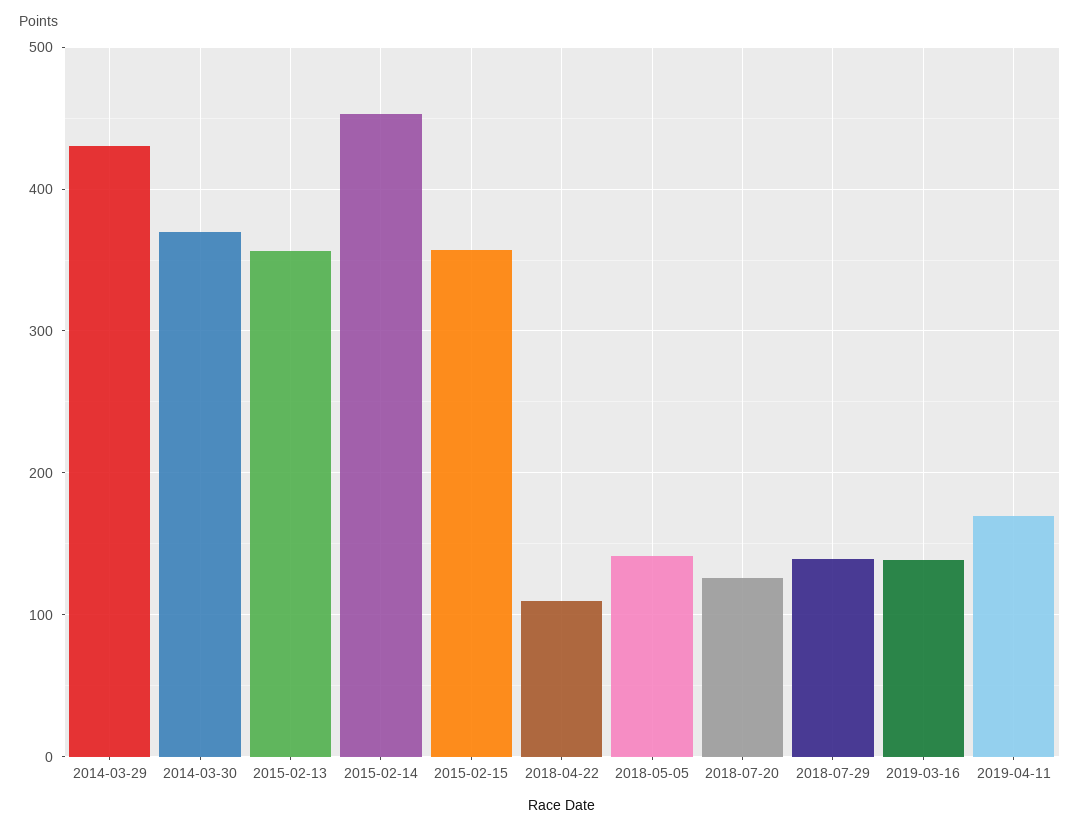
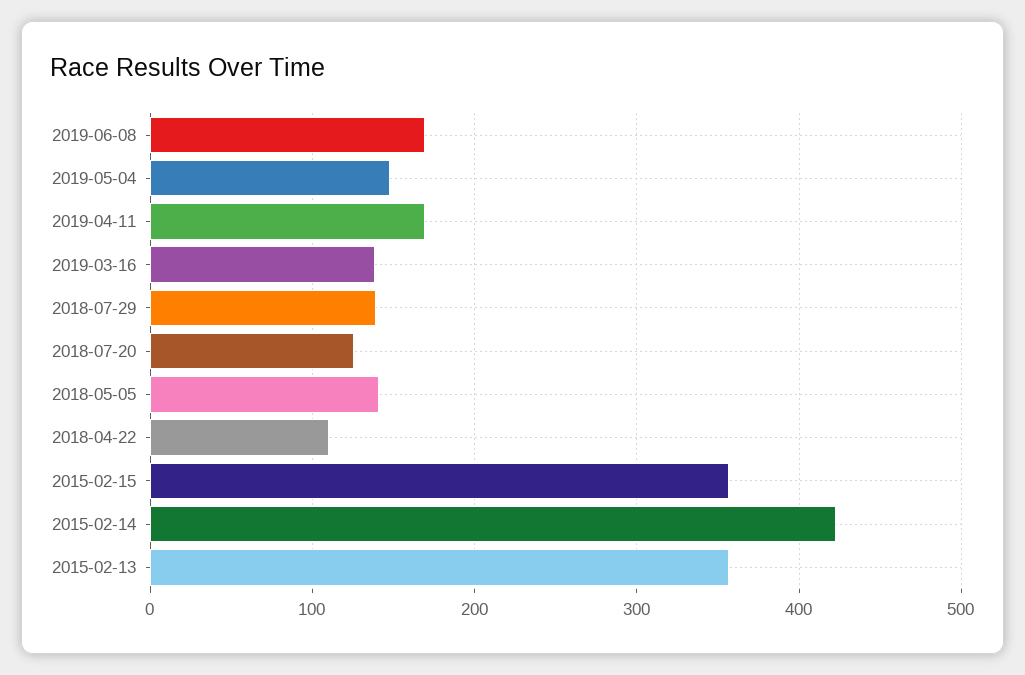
2014-03-29: 430 -> none
2014-03-30: 370 -> none
2015-02-14: 450 -> 420
2019-06-08: none -> 170
2019-05-04: none -> 150

